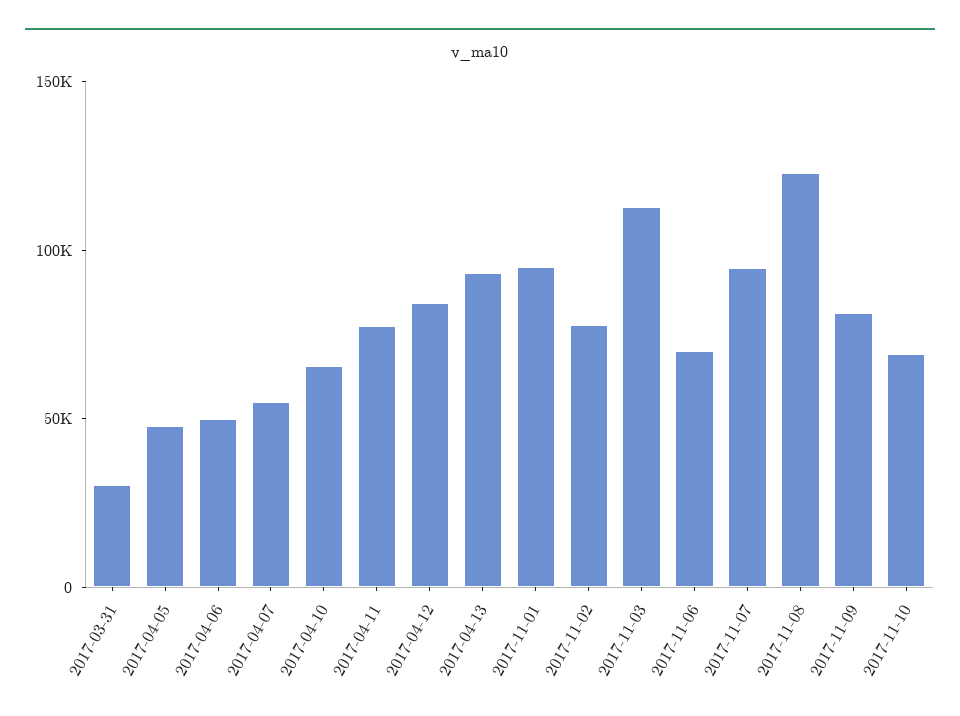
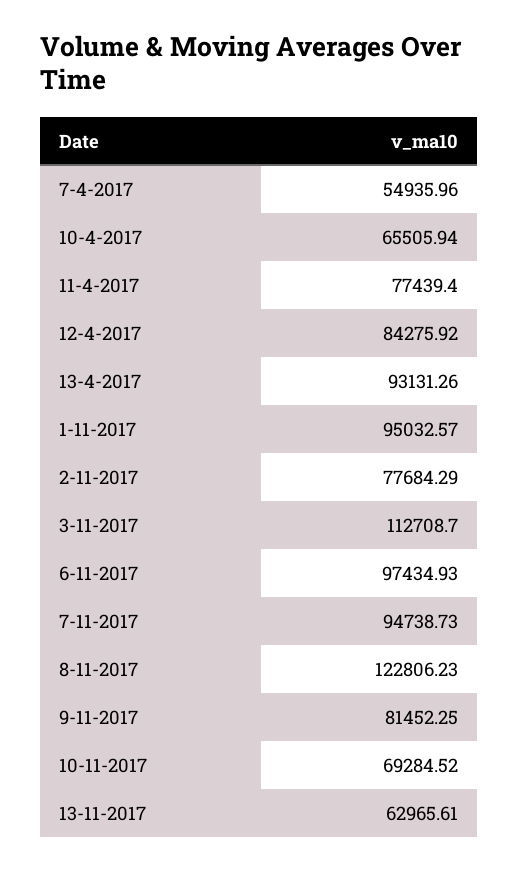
2017-03-31: 30000 -> none
2017-04-05: 50000 -> none
2017-04-06: 50000 -> none
2017-11-06: 70000 -> 97434.93
13-11-2017: none -> 62965.61

